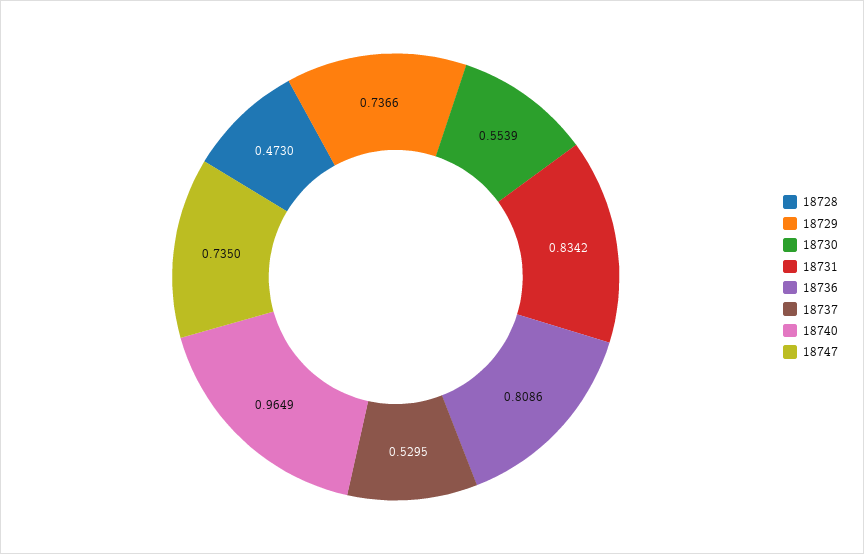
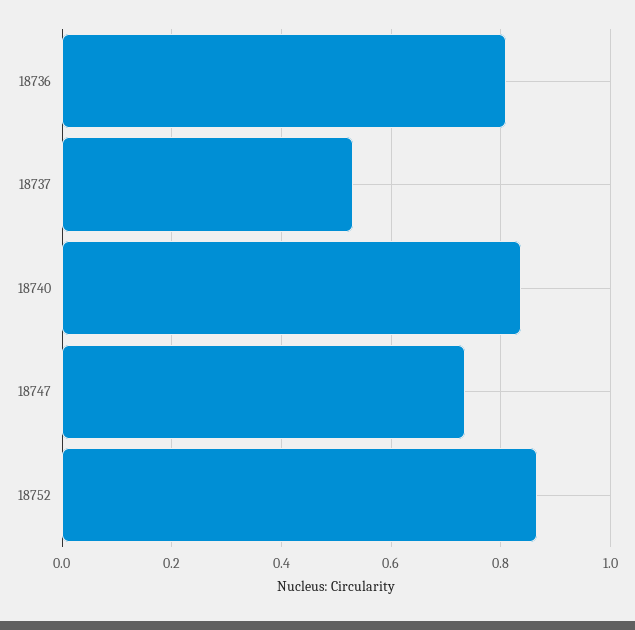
18728: 0.473 -> none
18729: 0.7366 -> none
18730: 0.5539 -> none
18731: 0.8342 -> none
18740: 0.9649 -> 0.84
18752: none -> 0.86

